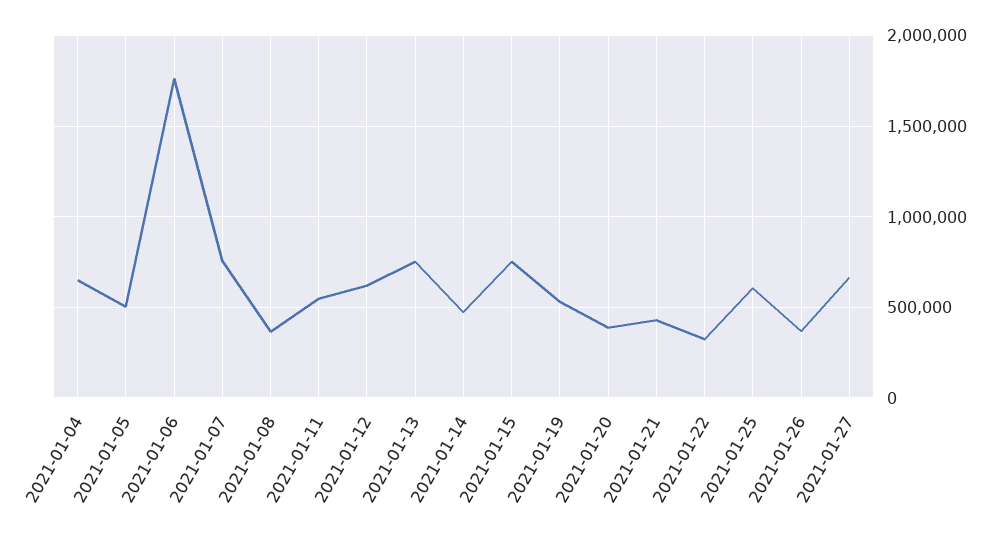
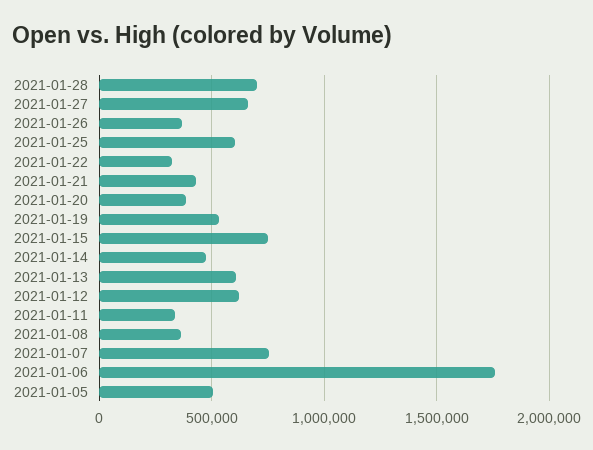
2021-01-04: 650000 -> none
2021-01-11: 550000 -> 350000
2021-01-13: 750000 -> 600000
2021-01-28: none -> 700000

